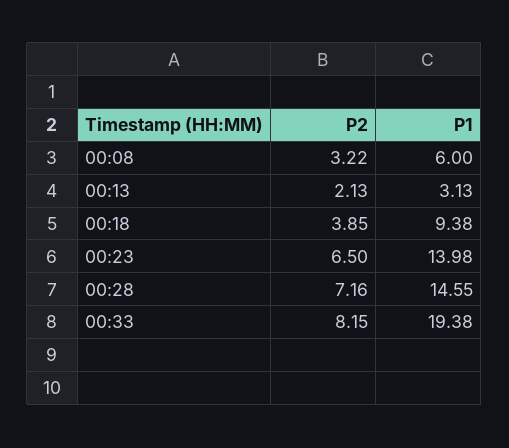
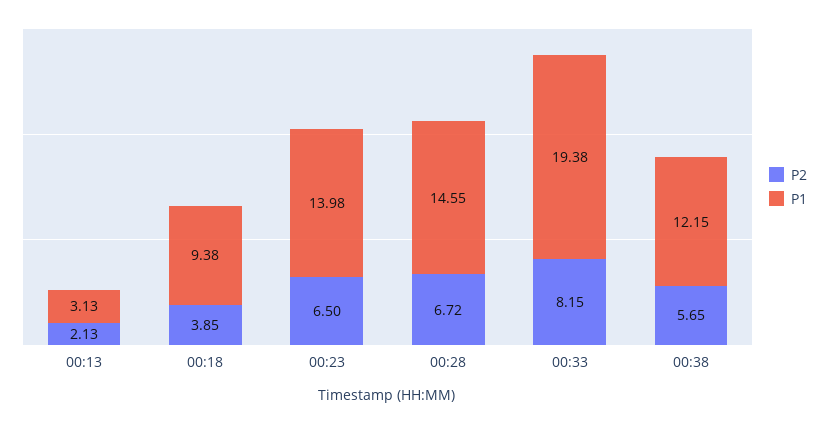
P2, 00:08: 3.22 -> none
P1, 00:08: 6 -> none
P2, 00:28: 7.16 -> 6.72
P2, 00:38: none -> 5.65
P1, 00:38: none -> 12.15

